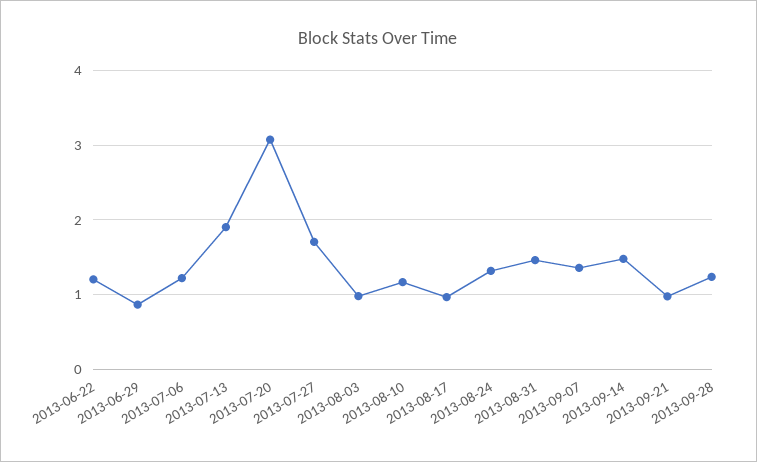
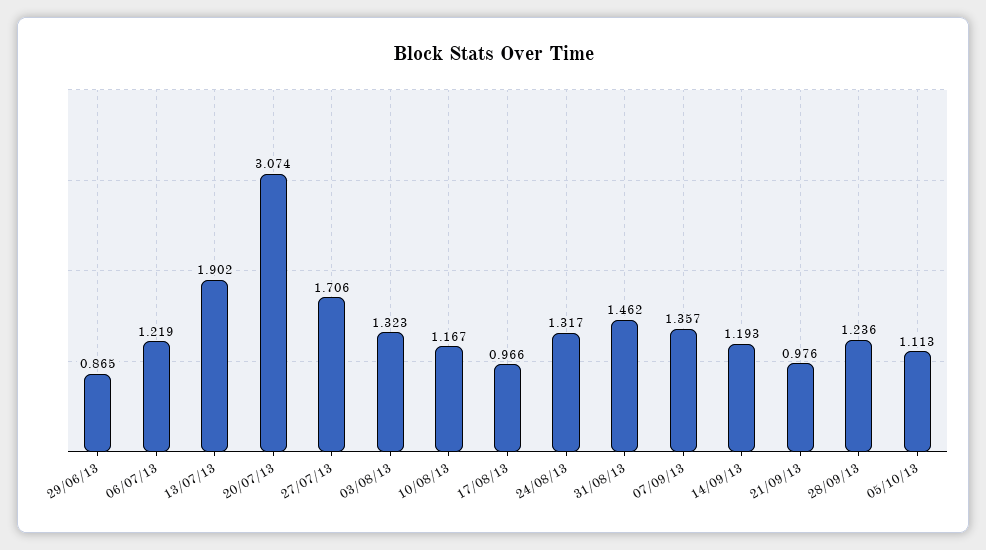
2013-06-22: 1.2 -> none
2013-08-03: 1 -> 1.323
2013-09-14: 1.5 -> 1.193
05/10/13: none -> 1.113

